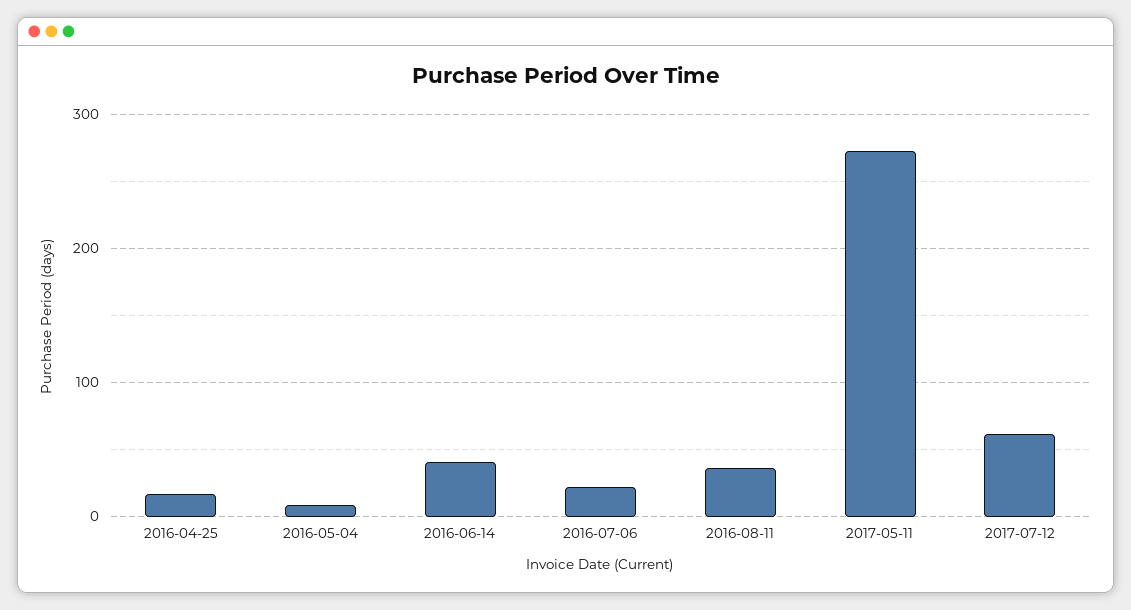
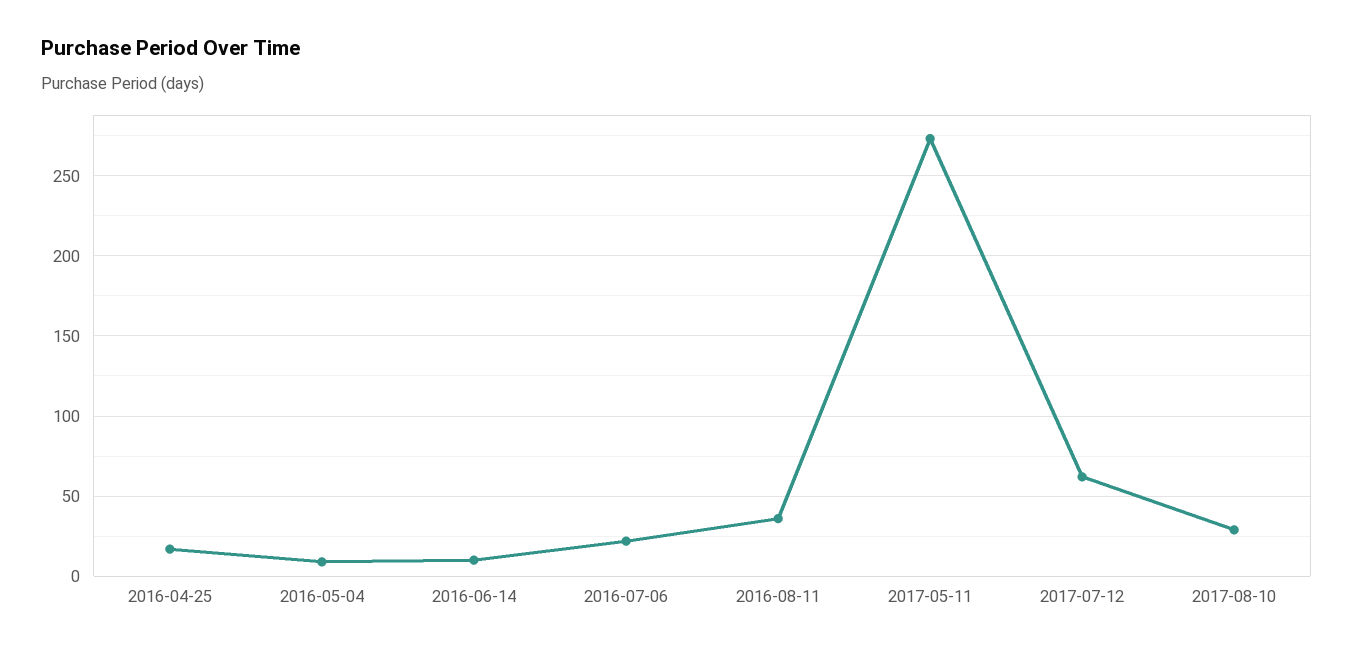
2016-06-14: 40 -> 10
2017-08-10: none -> 30

